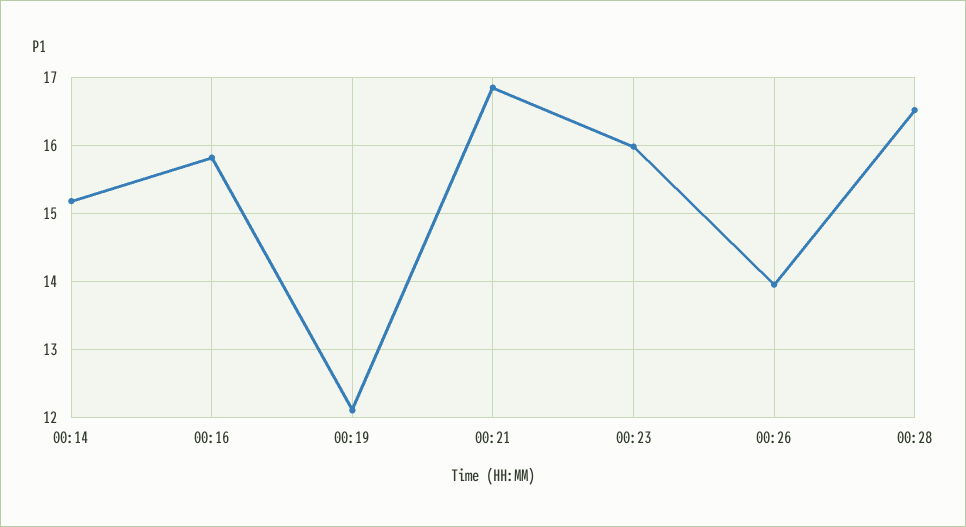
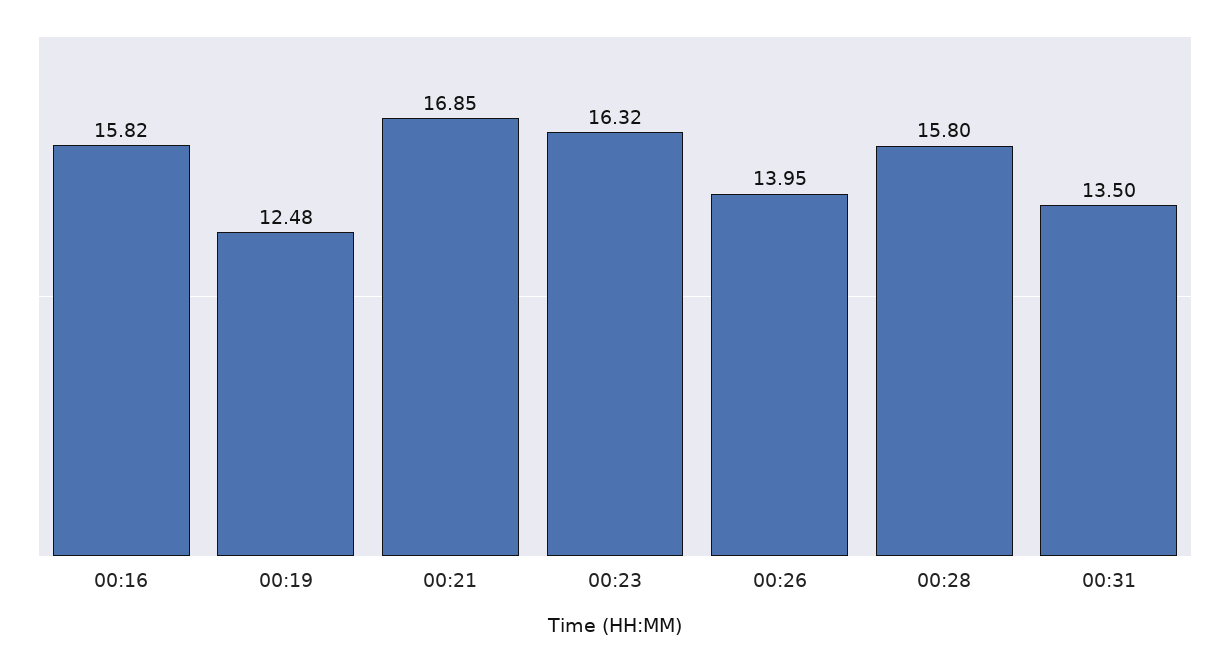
00:14: 15.2 -> none
00:19: 12.1 -> 12.48
00:23: 16 -> 16.32
00:28: 16.5 -> 15.8
00:31: none -> 13.5

